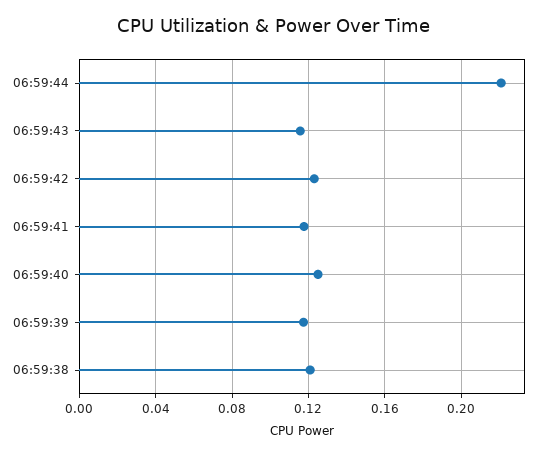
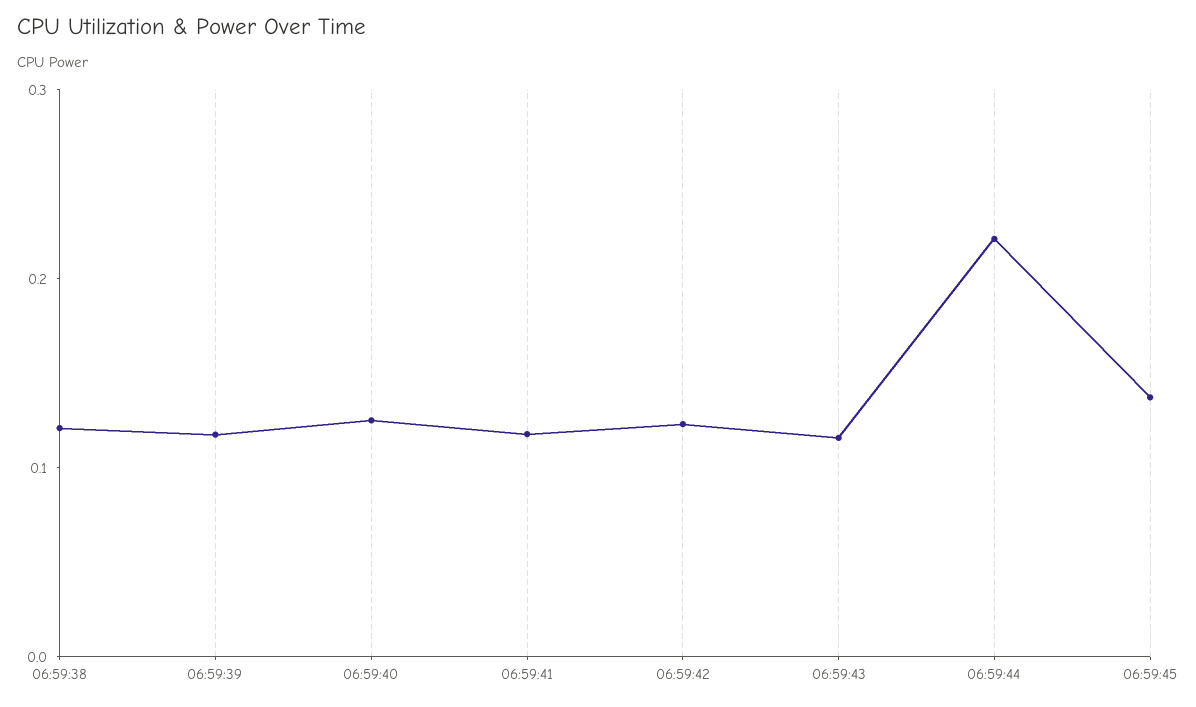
06:59:45: none -> 0.14

